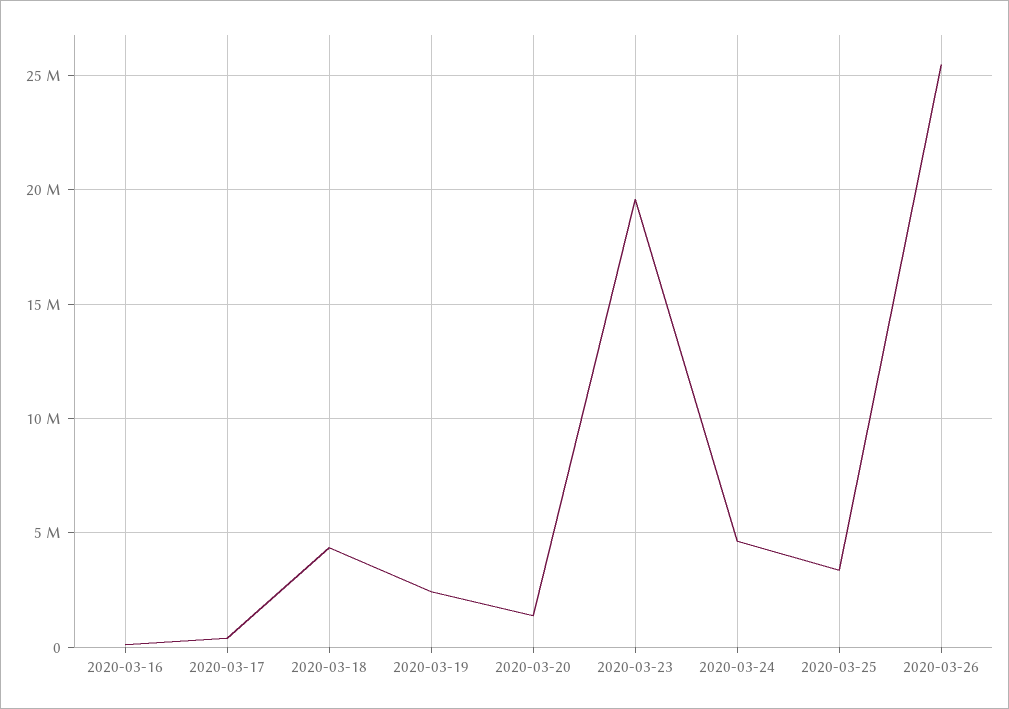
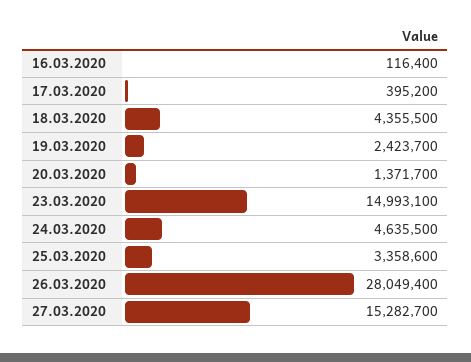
2020-03-23: 19500000 -> 14993100
2020-03-26: 25500000 -> 28049400
27.03.2020: none -> 15282700

